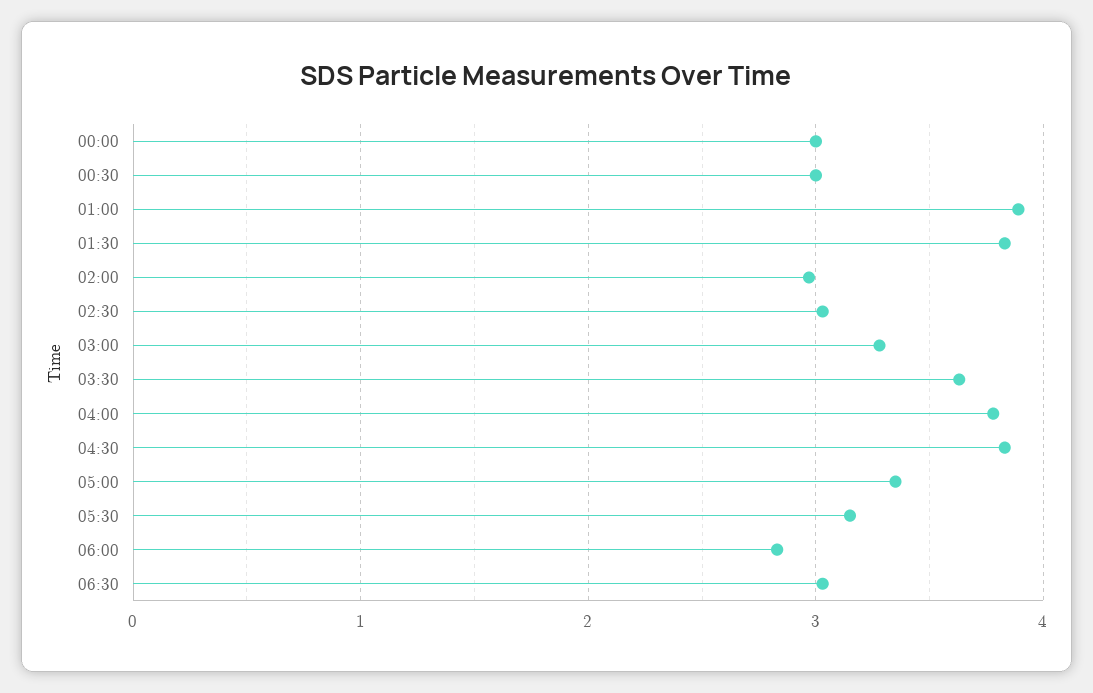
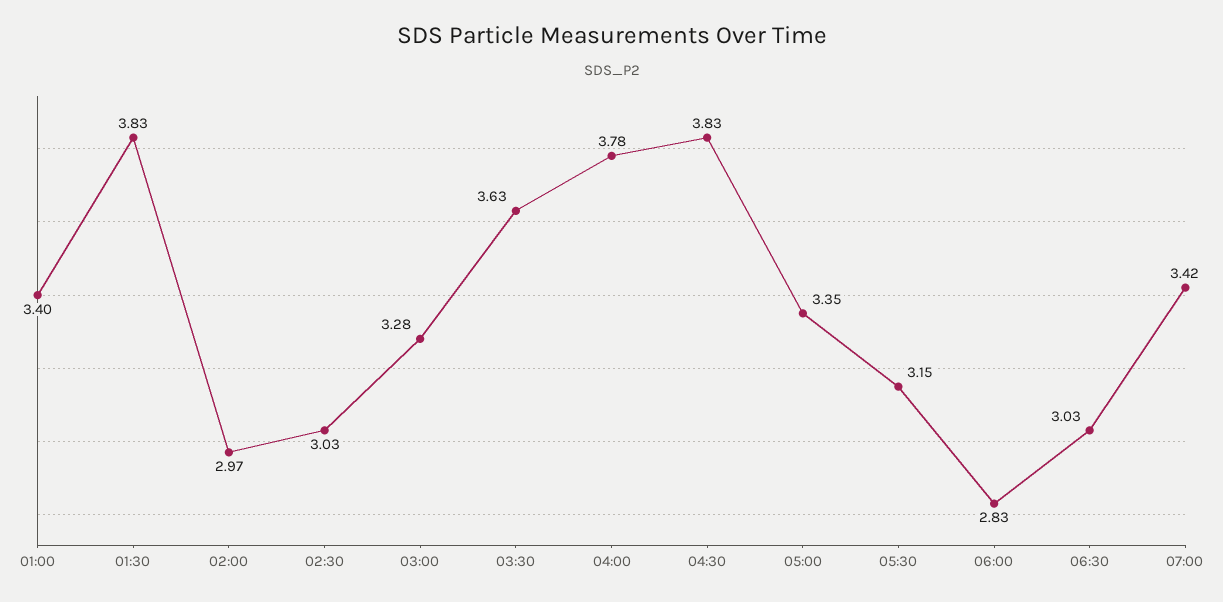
00:00: 3 -> none
00:30: 3 -> none
01:00: 3.9 -> 3.4
07:00: none -> 3.42

